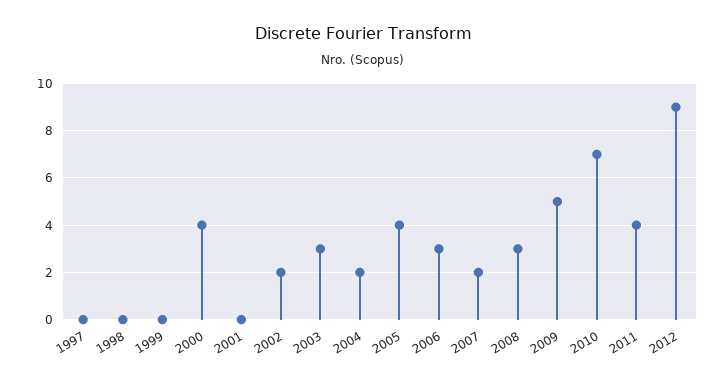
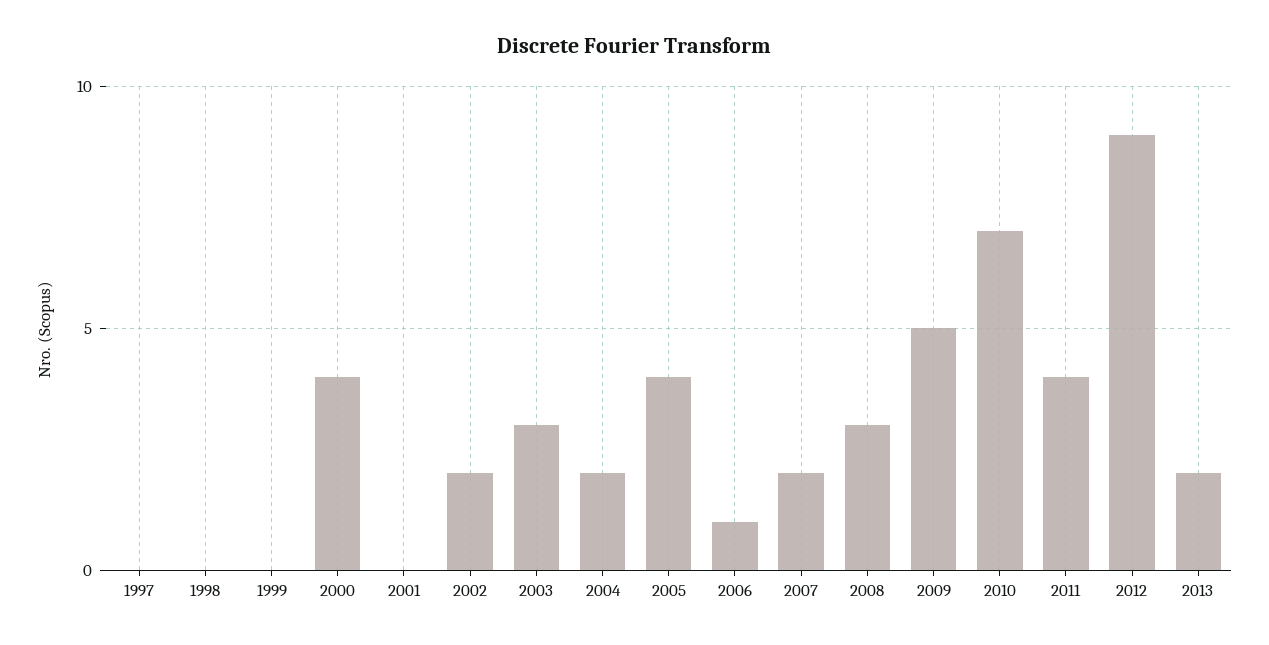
2006: 3 -> 1
2013: none -> 2

